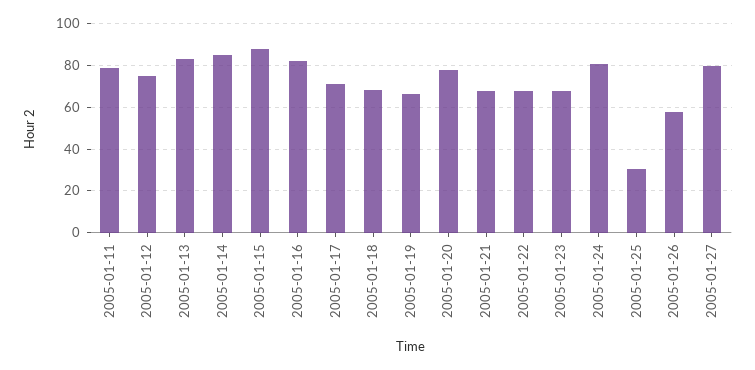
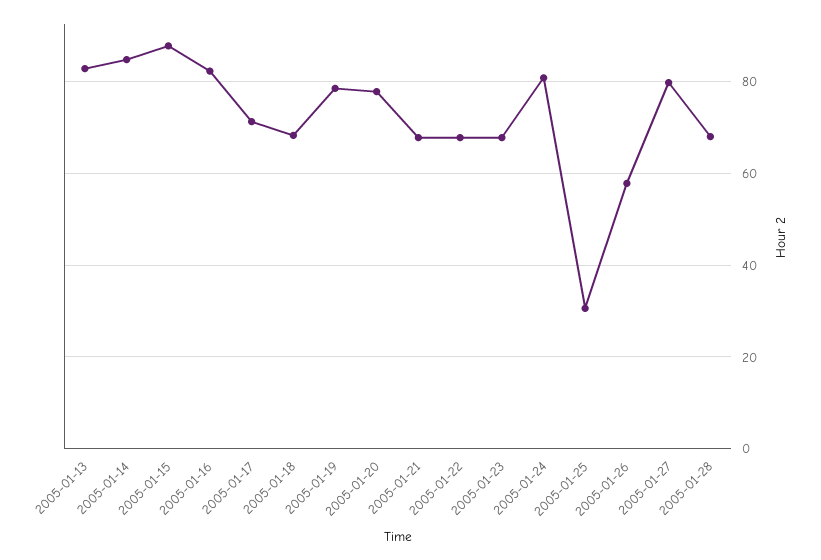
2005-01-11: 80 -> none
2005-01-12: 75 -> none
2005-01-19: 65 -> 78
2005-01-28: none -> 68

